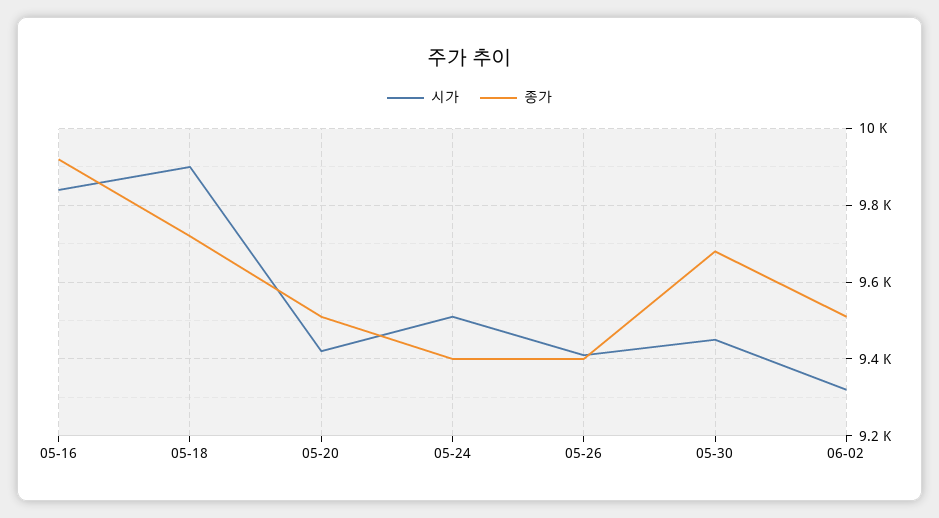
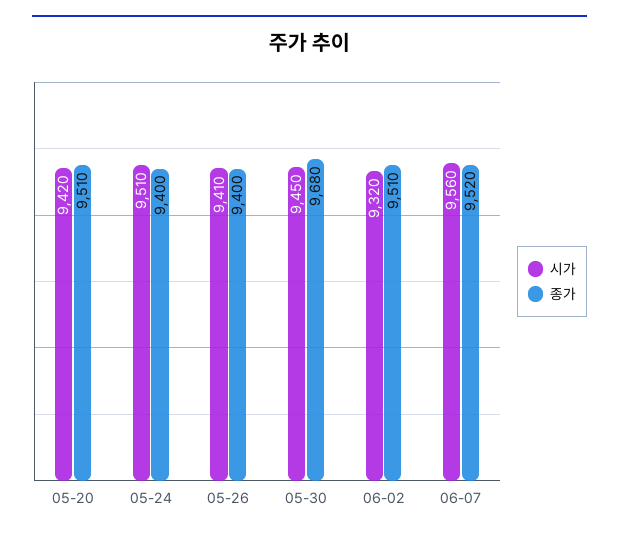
시가, 05-16: 9840 -> none
종가, 05-16: 9920 -> none
시가, 05-18: 9900 -> none
종가, 05-18: 9720 -> none
시가, 06-07: none -> 9560
종가, 06-07: none -> 9520

